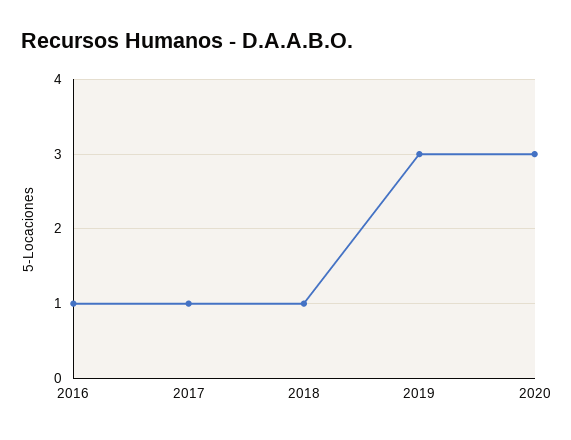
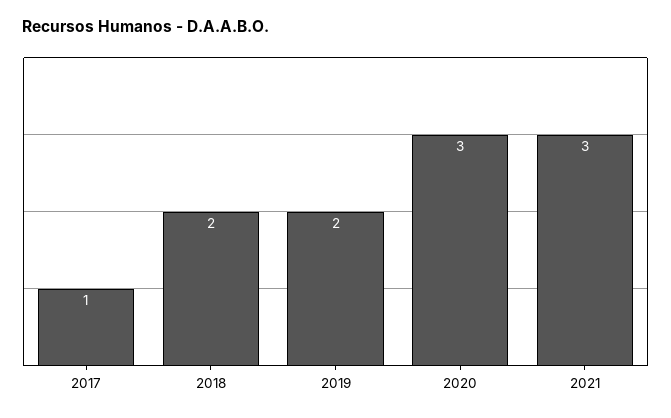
2016: 1 -> none
2018: 1 -> 2
2019: 3 -> 2
2021: none -> 3

